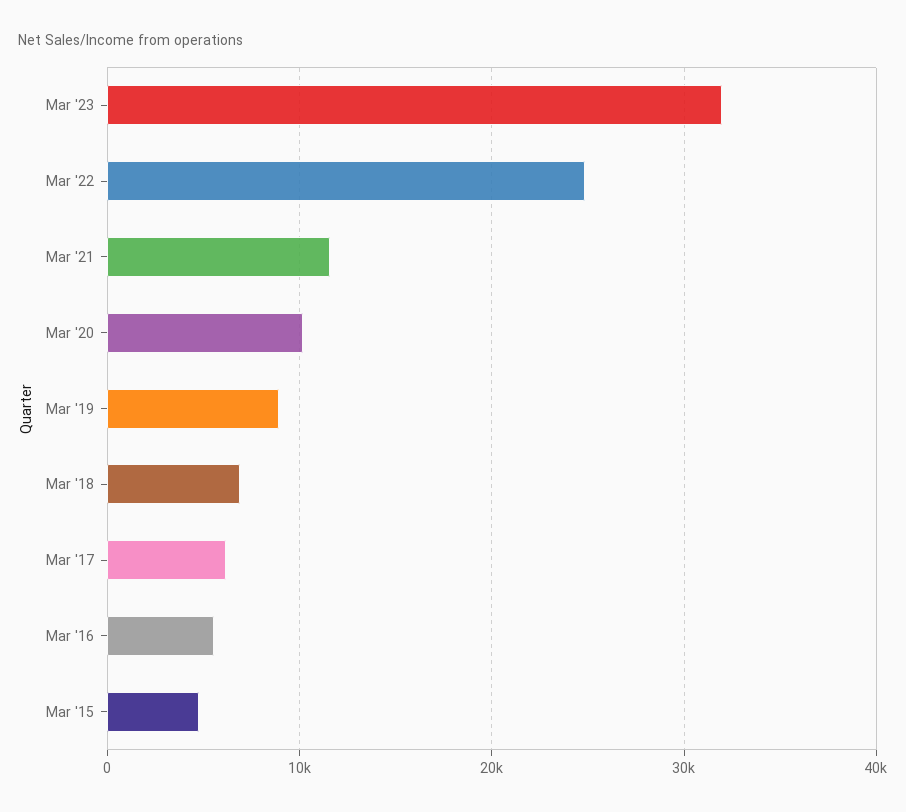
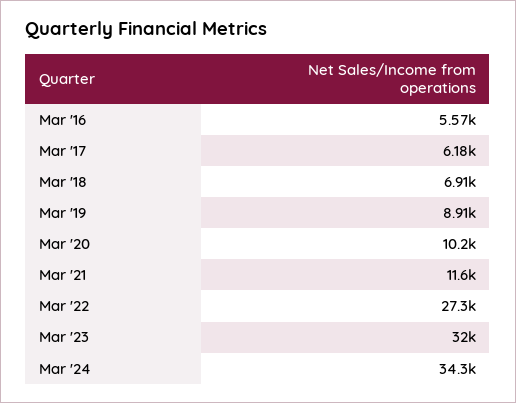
Mar '22: 25000 -> 27300
Mar '15: 5000 -> none
Mar '24: none -> 34300

